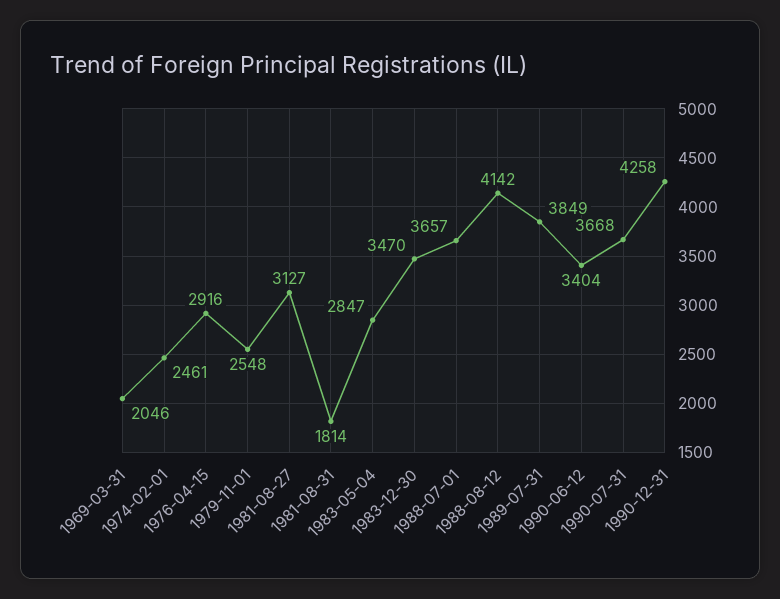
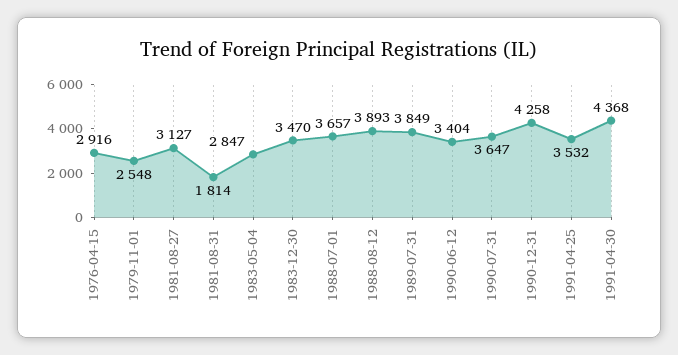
1969-03-31: 2046 -> none
1974-02-01: 2461 -> none
1988-08-12: 4142 -> 3893
1990-07-31: 3668 -> 3647
1991-04-25: none -> 3532
1991-04-30: none -> 4368

